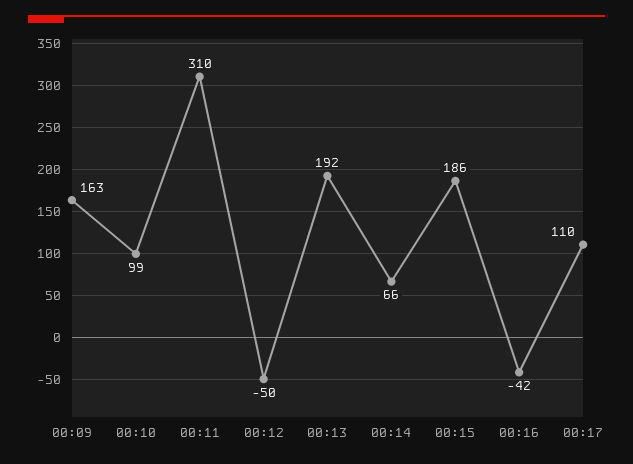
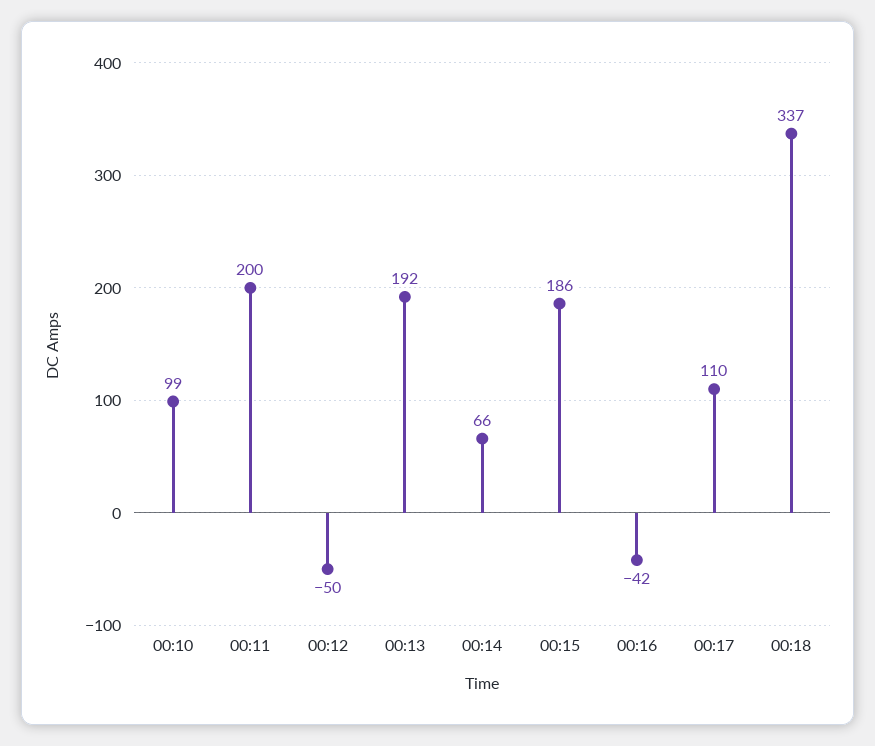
00:09: 163 -> none
00:11: 310 -> 200
00:18: none -> 337

